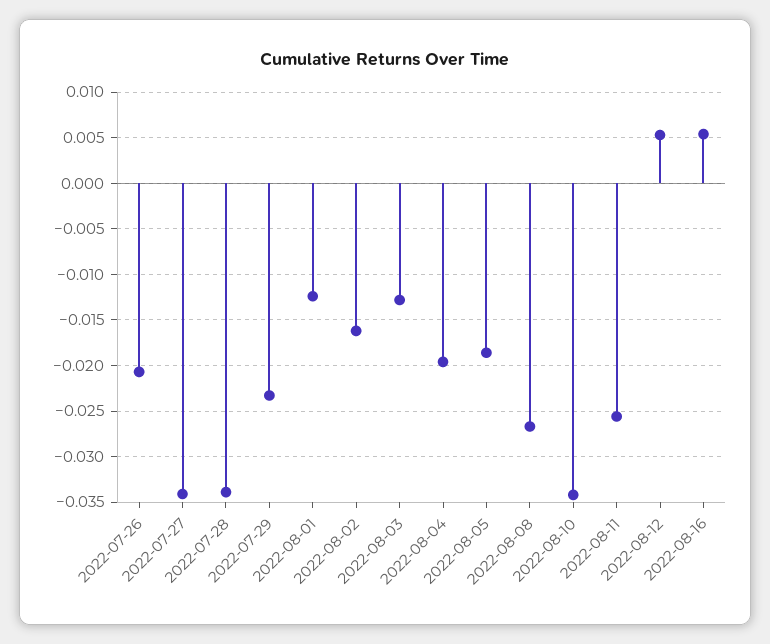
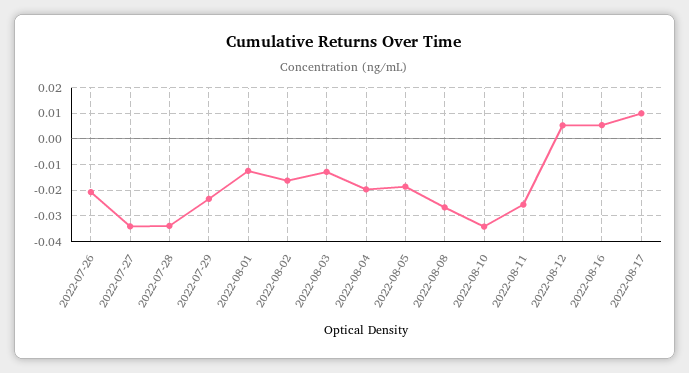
2022-08-17: none -> 0.01

